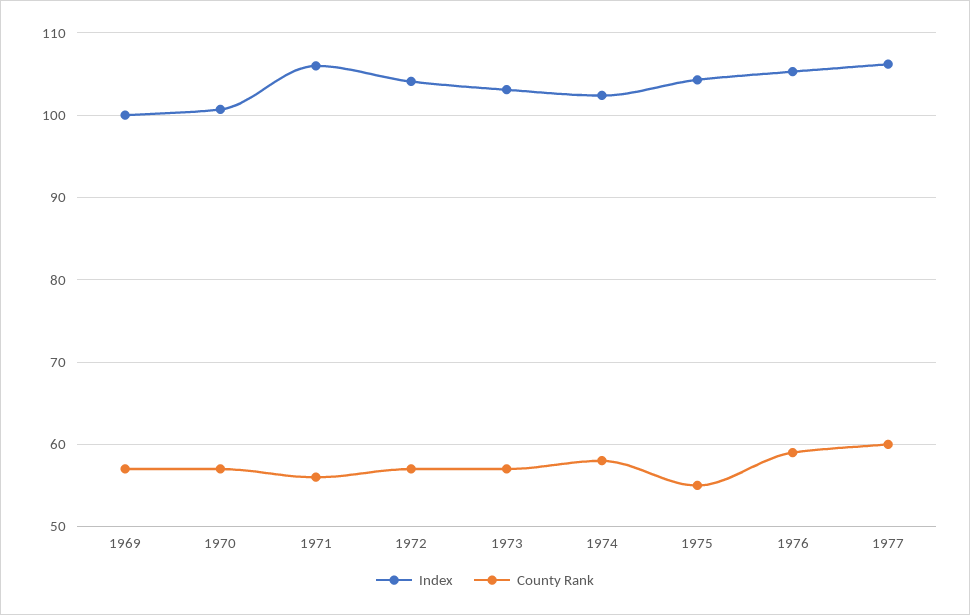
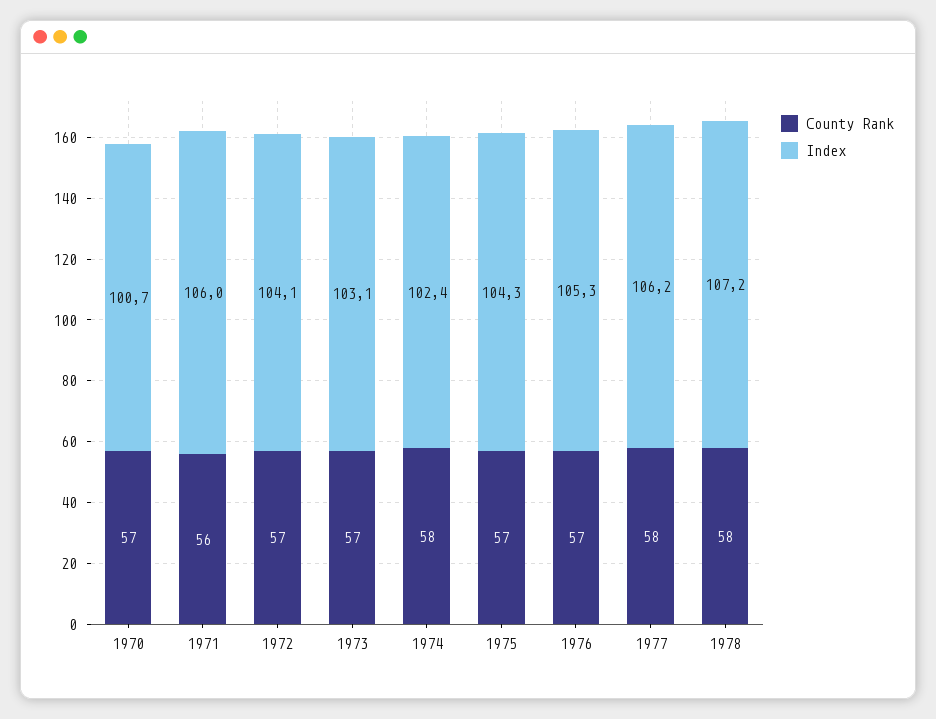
Index, 1969: 100 -> none
County Rank, 1969: 57 -> none
County Rank, 1975: 55 -> 57
County Rank, 1976: 59 -> 57
County Rank, 1977: 60 -> 58
County Rank, 1978: none -> 58
Index, 1978: none -> 107.2

